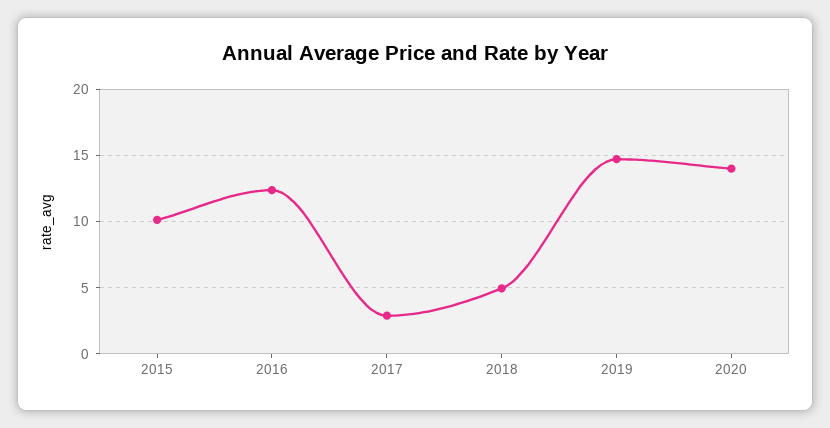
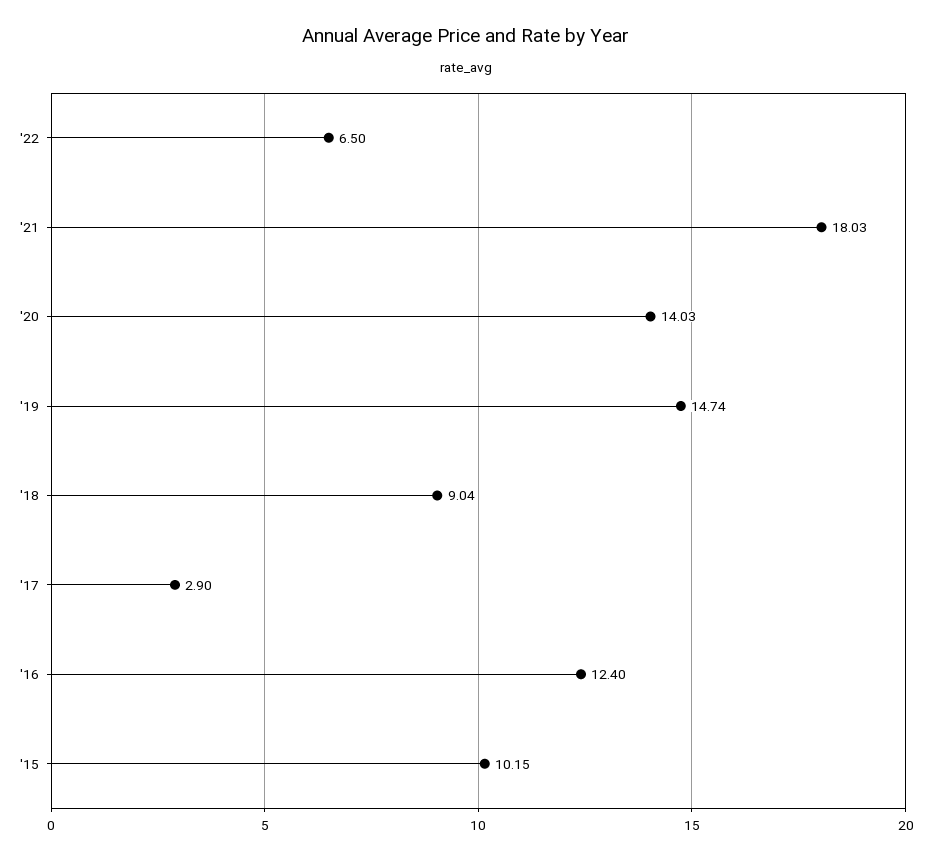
2018: 5 -> 9.04
'22: none -> 6.5
'21: none -> 18.03

